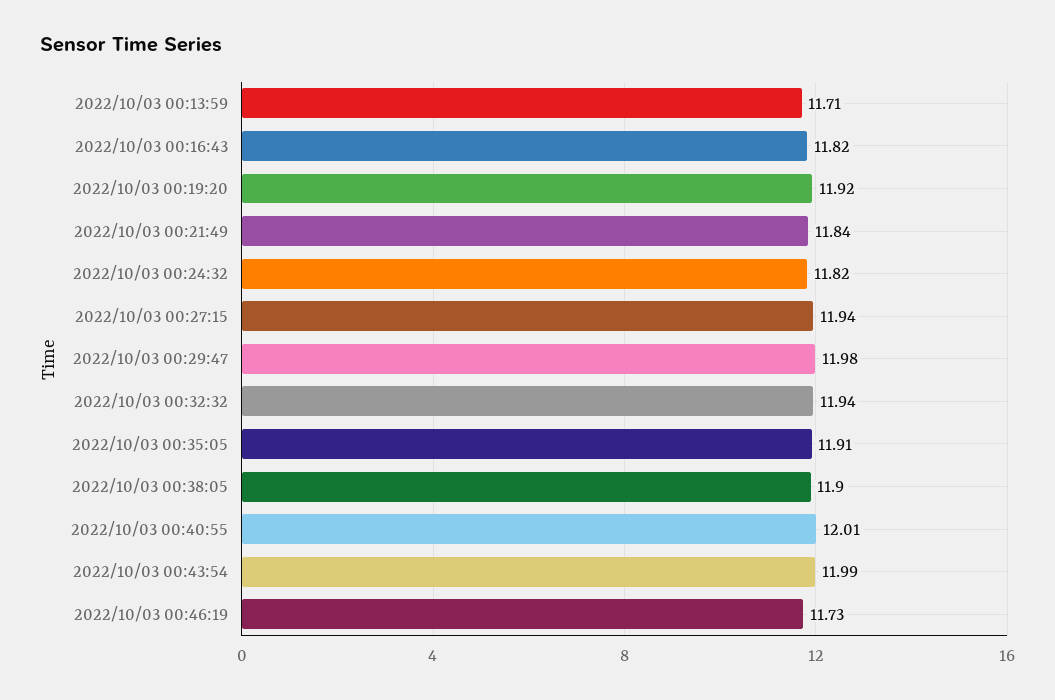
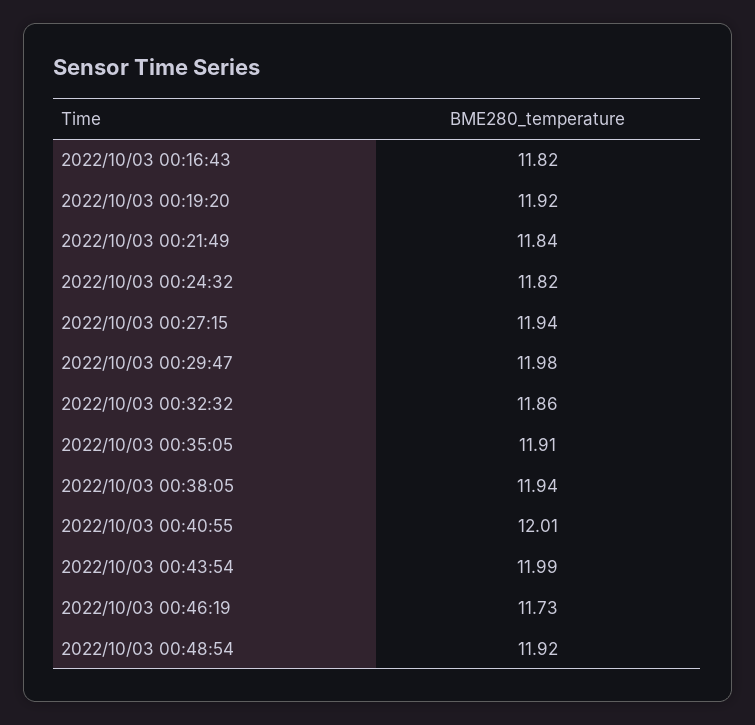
2022/10/03 00:13:59: 11.71 -> none
2022/10/03 00:32:32: 11.94 -> 11.86
2022/10/03 00:38:05: 11.9 -> 11.94
2022/10/03 00:48:54: none -> 11.92

